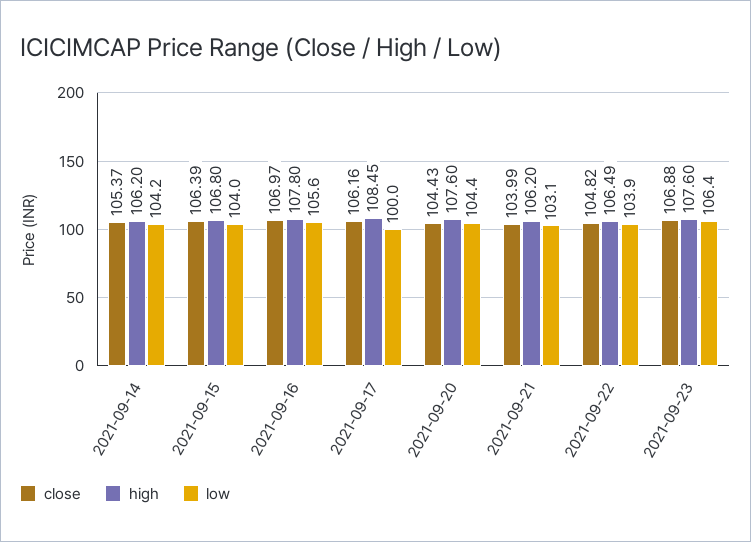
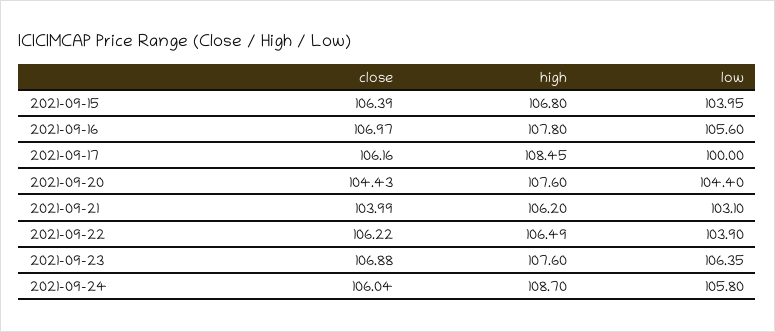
close, 2021-09-14: 105.37 -> none
high, 2021-09-14: 106.2 -> none
low, 2021-09-14: 104.2 -> none
close, 2021-09-22: 104.82 -> 106.22
close, 2021-09-24: none -> 106.04
high, 2021-09-24: none -> 108.7
low, 2021-09-24: none -> 105.8

